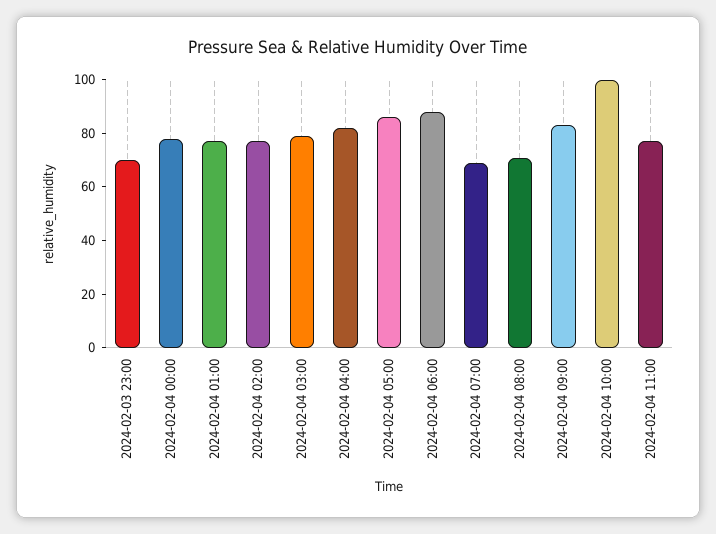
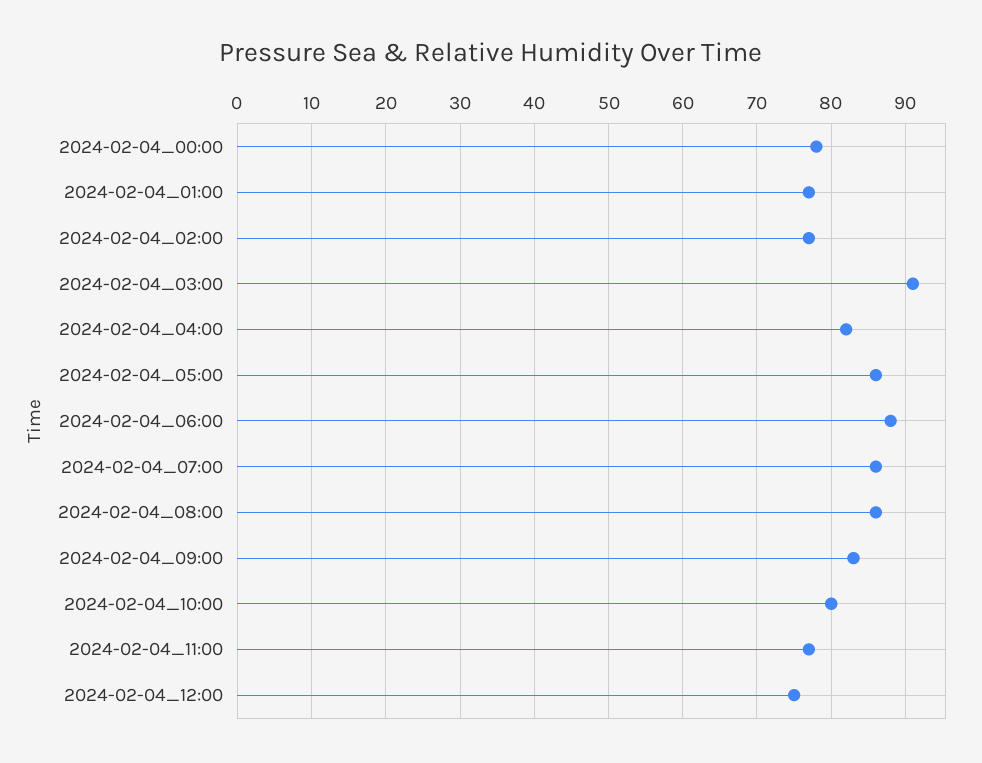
2024-02-03 23:00: 70 -> none
2024-02-04 03:00: 80 -> 91
2024-02-04 07:00: 70 -> 86
2024-02-04 08:00: 70 -> 86
2024-02-04 10:00: 100 -> 80
2024-02-04_12:00: none -> 75

